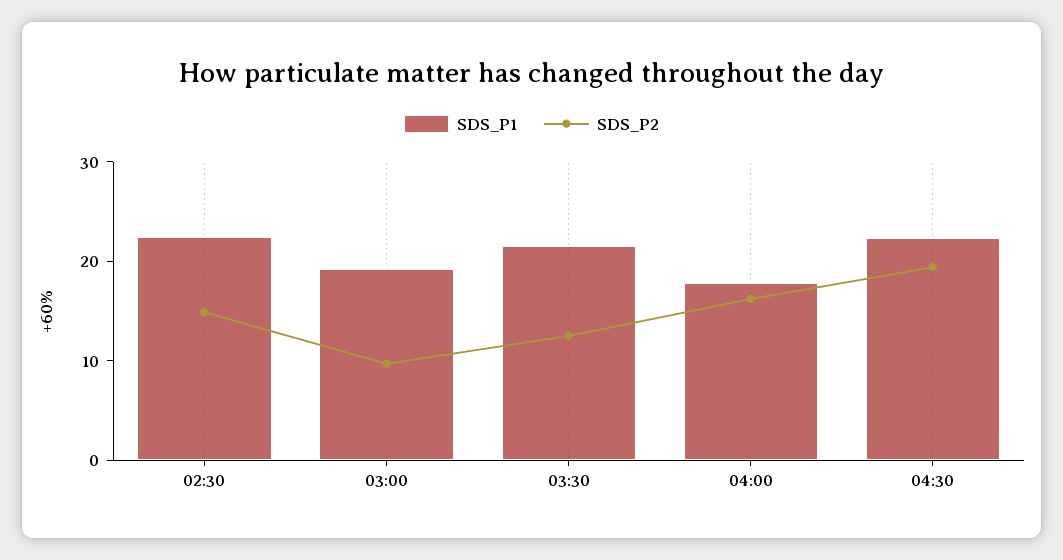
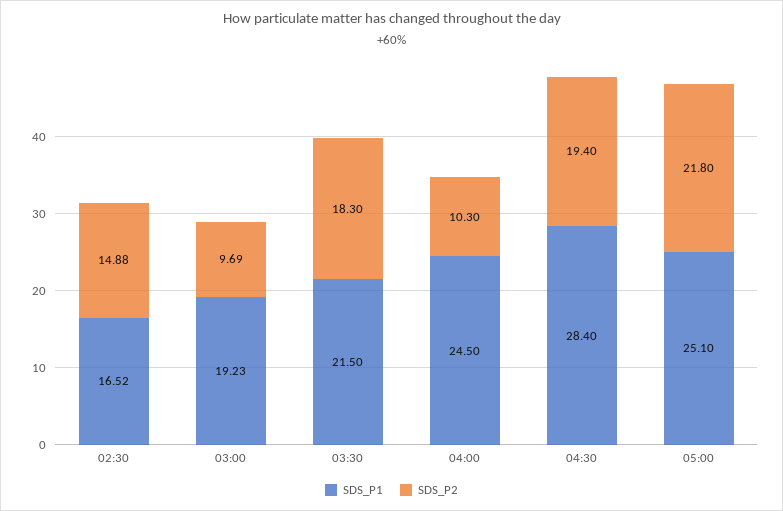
SDS_P1, 02:30: 22 -> 16.52
SDS_P2, 03:30: 12 -> 18.3
SDS_P1, 04:00: 18 -> 24.5
SDS_P2, 04:00: 16 -> 10.3
SDS_P1, 04:30: 22 -> 28.4
SDS_P1, 05:00: none -> 25.1
SDS_P2, 05:00: none -> 21.8

